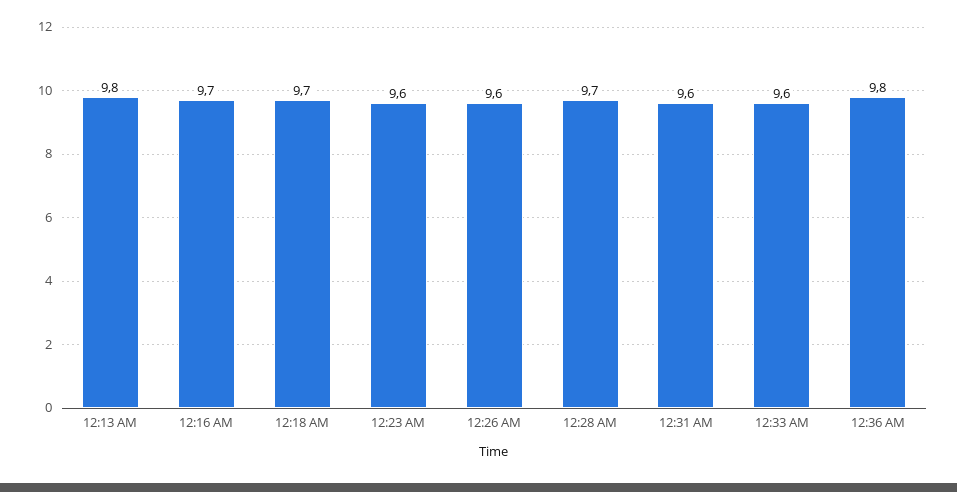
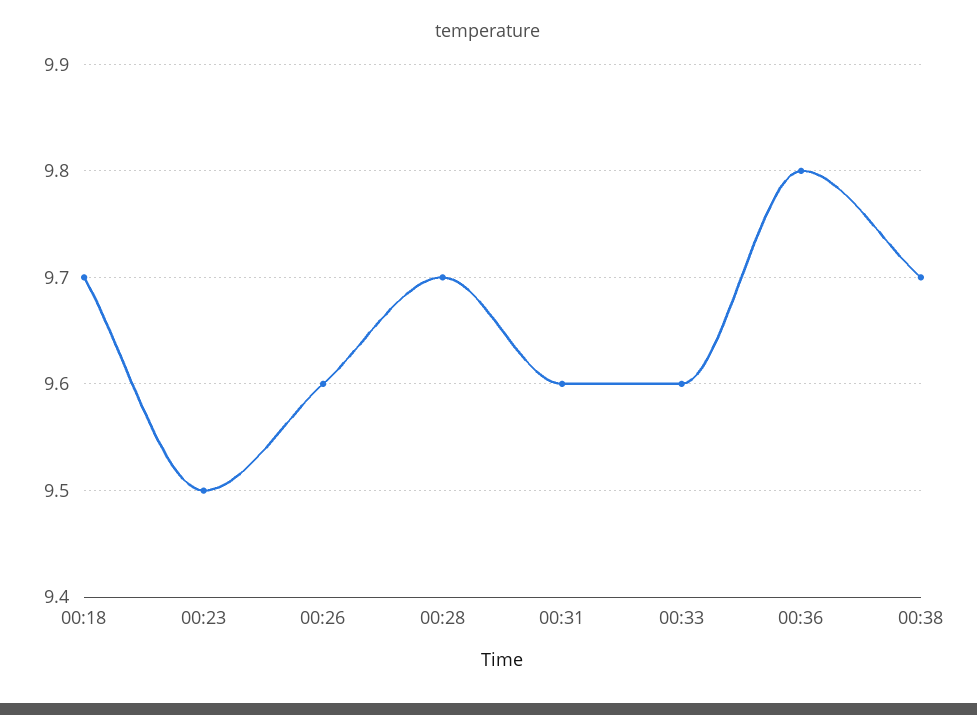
12:13 AM: 9.8 -> none
12:16 AM: 9.7 -> none
12:23 AM: 9.6 -> 9.5
00:38: none -> 9.7

